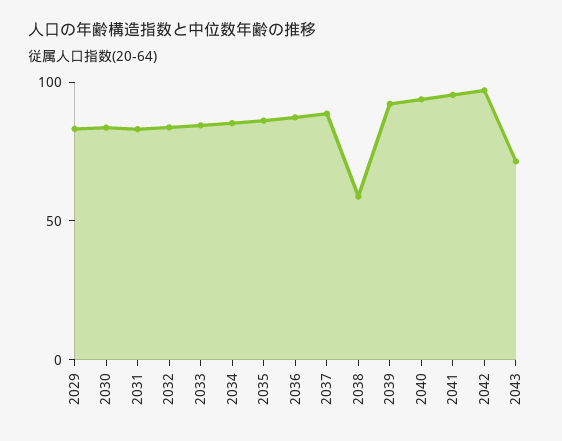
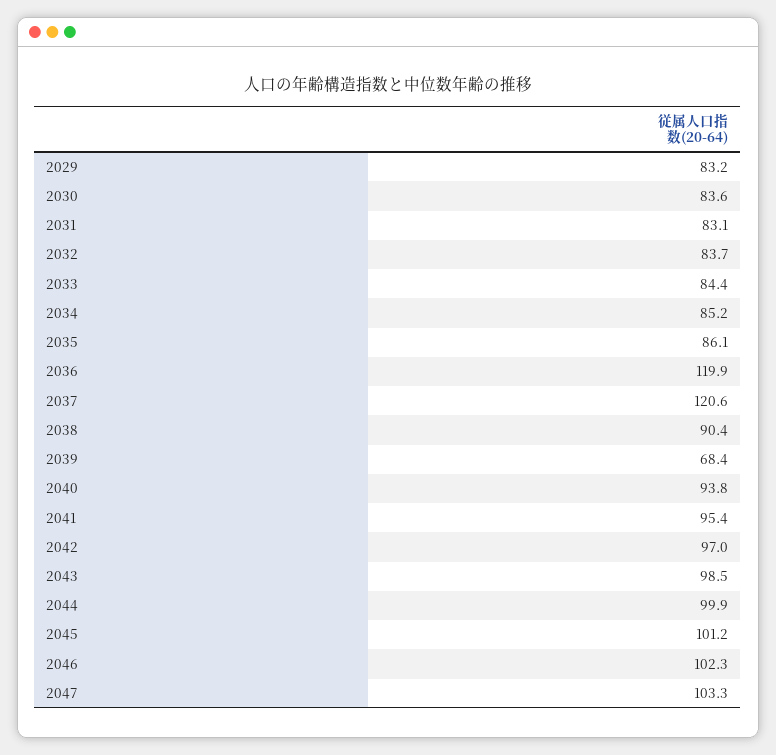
2036: 90 -> 119.9
2037: 90 -> 120.6
2038: 60 -> 90.4
2039: 90 -> 68.4
2043: 70 -> 98.5
2044: none -> 99.9
2045: none -> 101.2
2046: none -> 102.3
2047: none -> 103.3

